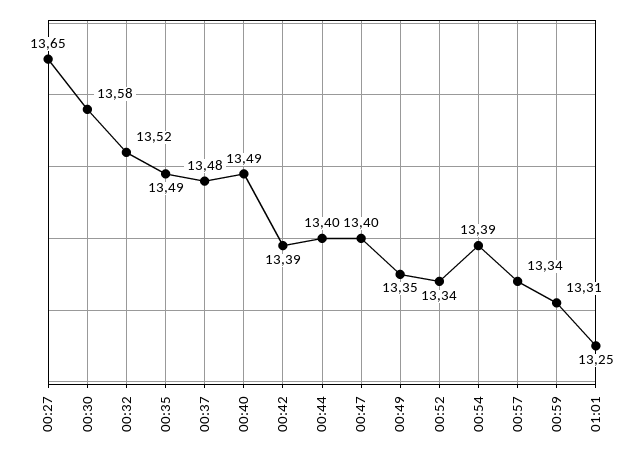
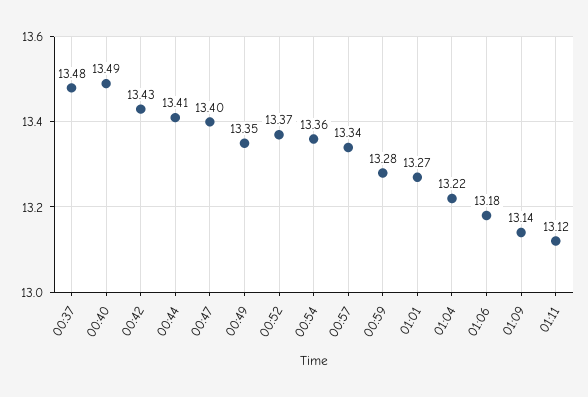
00:27: 13.65 -> none
00:30: 13.58 -> none
00:32: 13.52 -> none
00:35: 13.49 -> none
00:42: 13.39 -> 13.43
00:44: 13.4 -> 13.41
00:52: 13.34 -> 13.37
00:54: 13.39 -> 13.36
00:59: 13.31 -> 13.28
01:01: 13.25 -> 13.27
01:04: none -> 13.22
01:06: none -> 13.18
01:09: none -> 13.14
01:11: none -> 13.12

